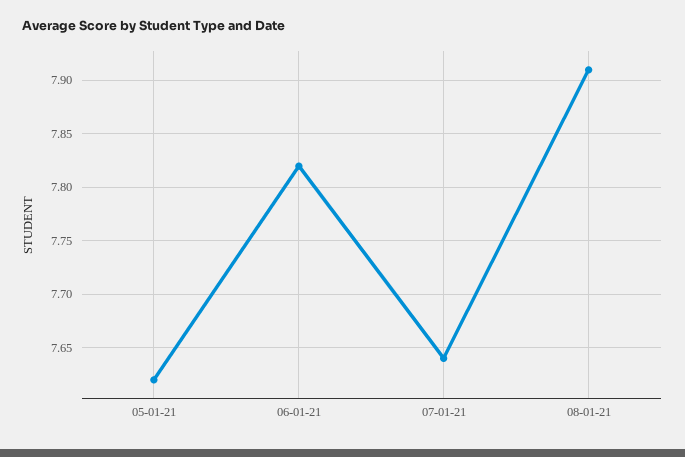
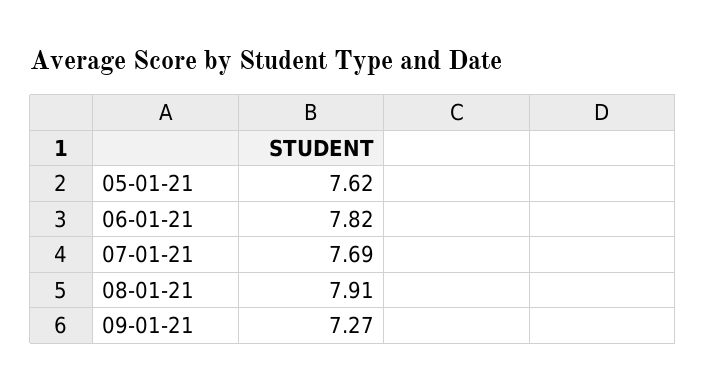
07-01-21: 7.64 -> 7.69
09-01-21: none -> 7.27

